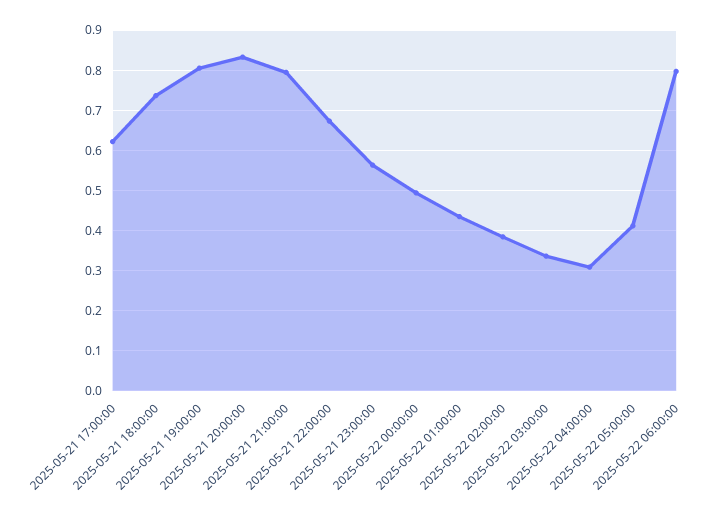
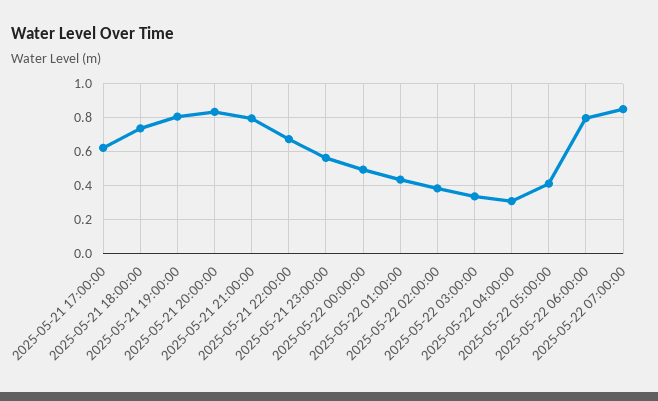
2025-05-22 07:00:00: none -> 0.85

